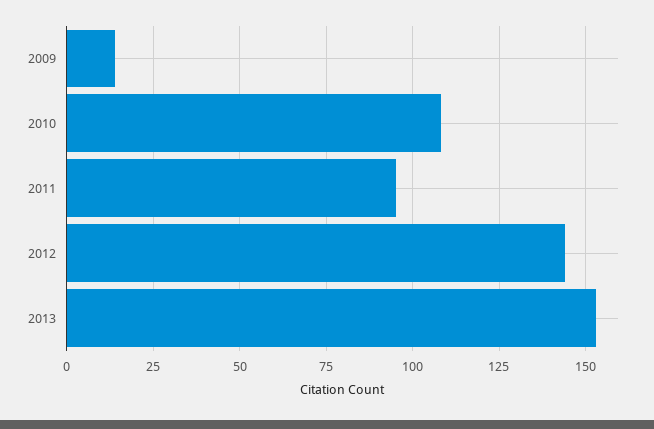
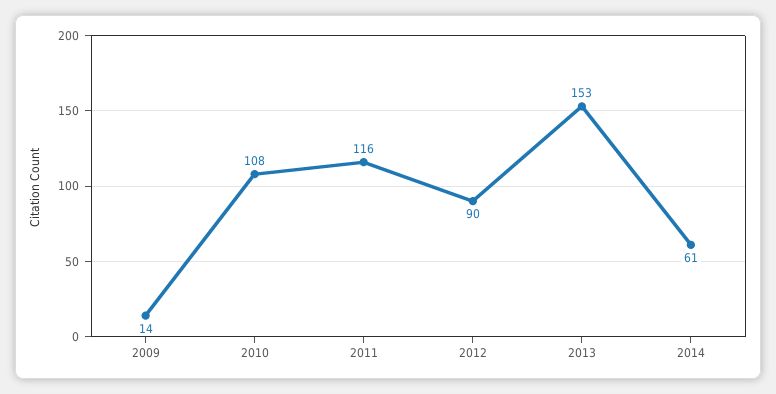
2011: 95 -> 116
2012: 145 -> 90
2014: none -> 61

